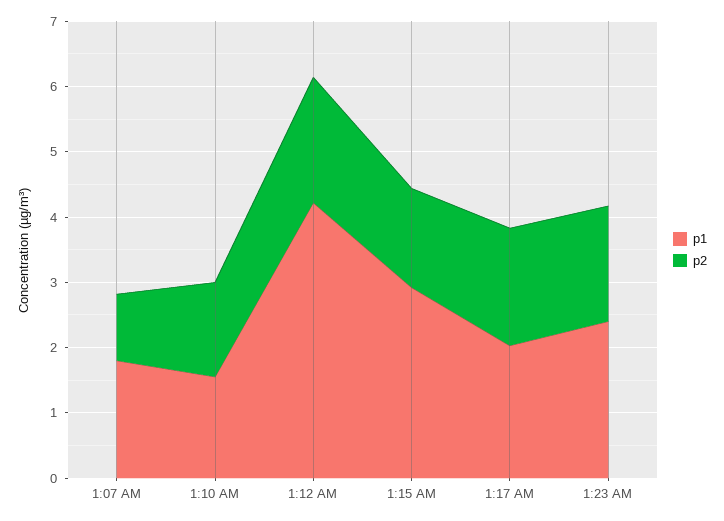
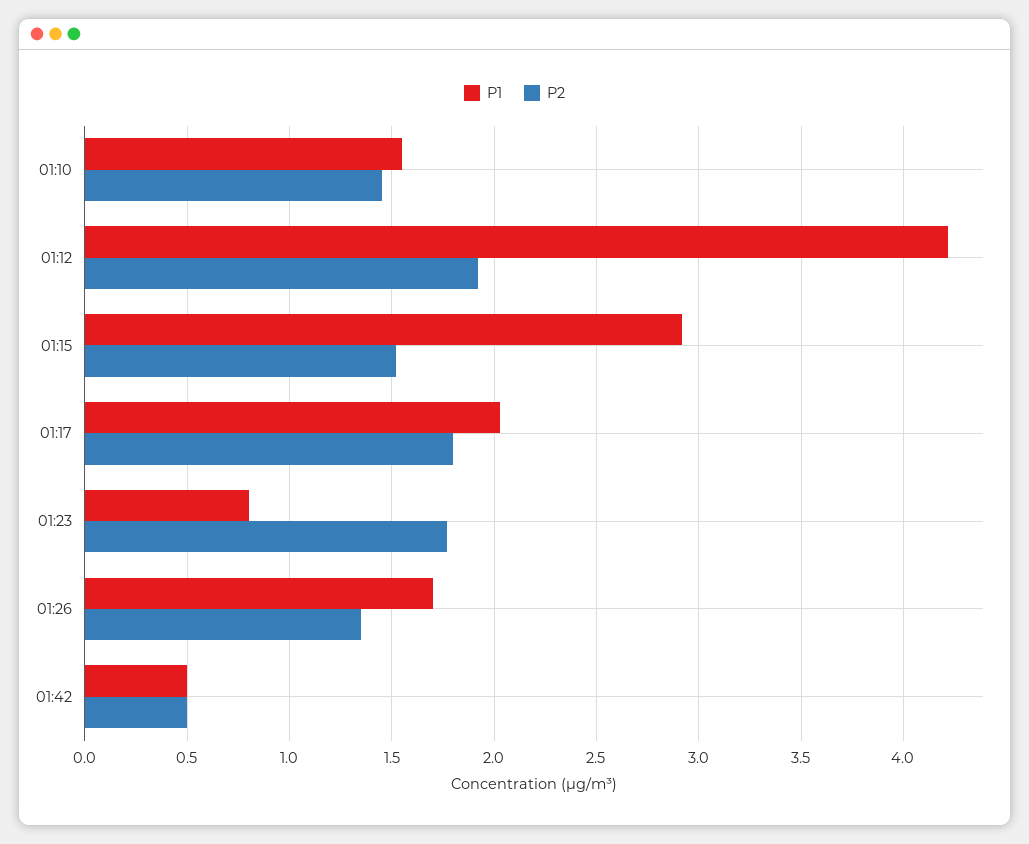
p1, 1:07 AM: 1.8 -> none
p2, 1:07 AM: 1 -> none
p1, 1:23 AM: 2.4 -> 0.8
p1, 01:26: none -> 1.7
p2, 01:26: none -> 1.35
p1, 01:42: none -> 0.5
p2, 01:42: none -> 0.5

